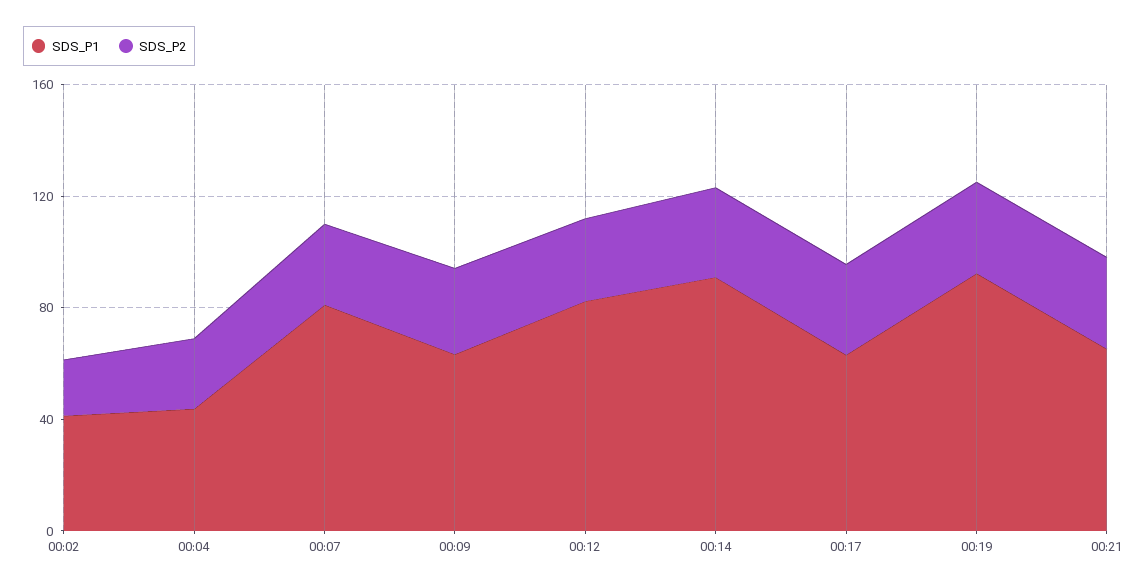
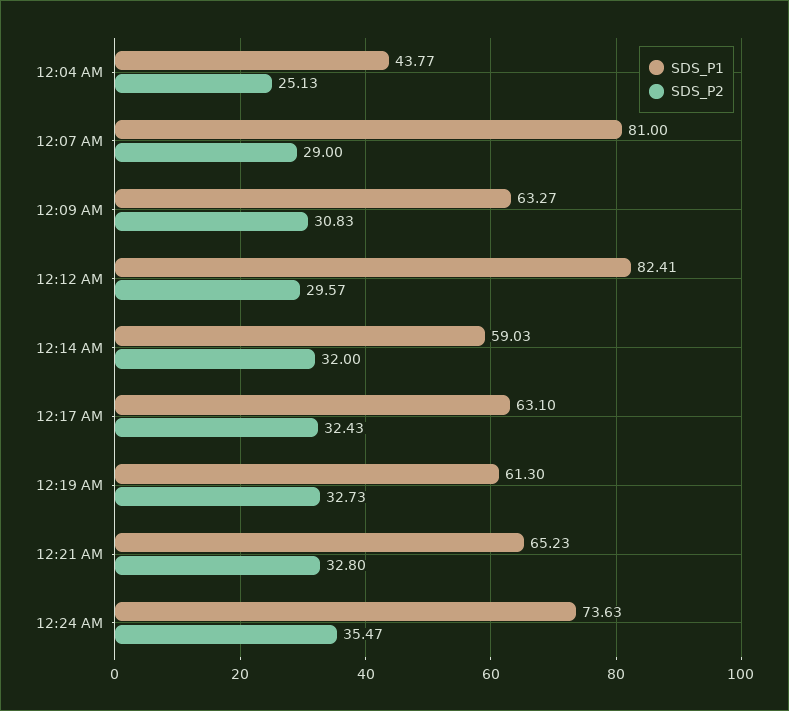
SDS_P1, 00:02: 40 -> none
SDS_P2, 00:02: 20 -> none
SDS_P1, 00:14: 90 -> 59.03
SDS_P1, 00:19: 90 -> 61.3
SDS_P1, 12:24 AM: none -> 73.63
SDS_P2, 12:24 AM: none -> 35.47

